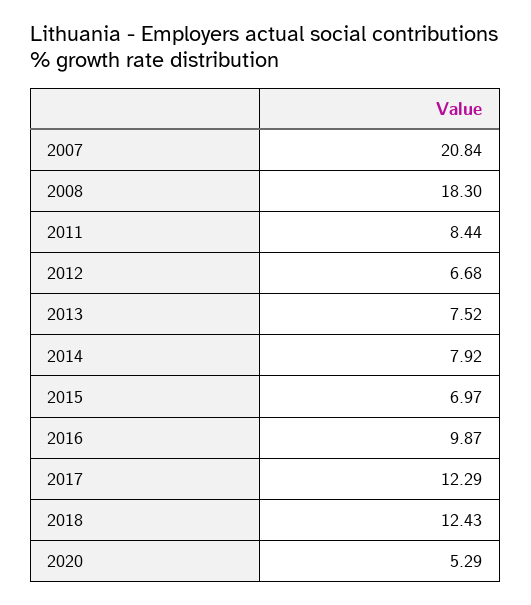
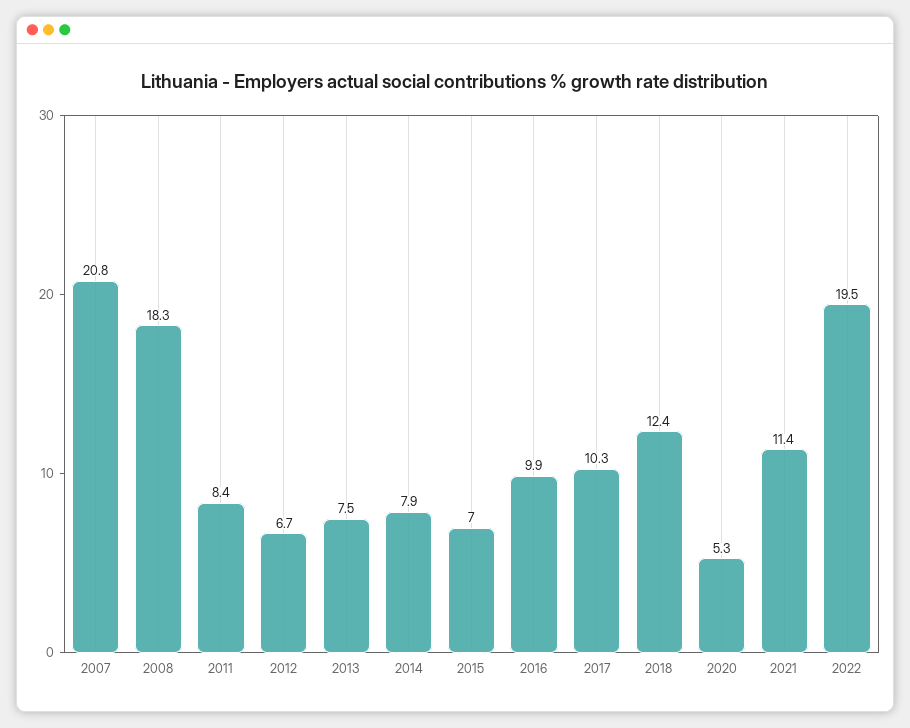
2017: 12.29 -> 10.3
2021: none -> 11.4
2022: none -> 19.5

